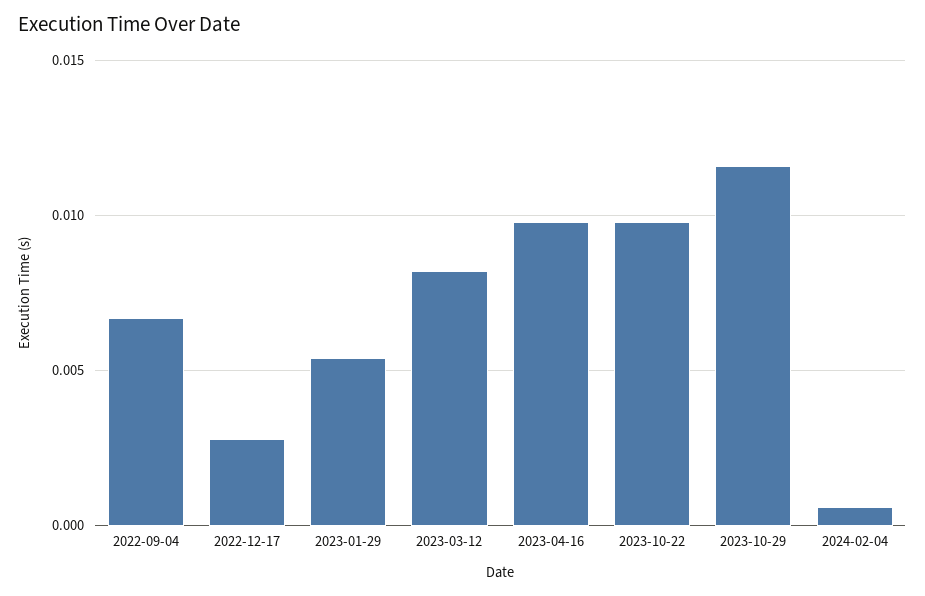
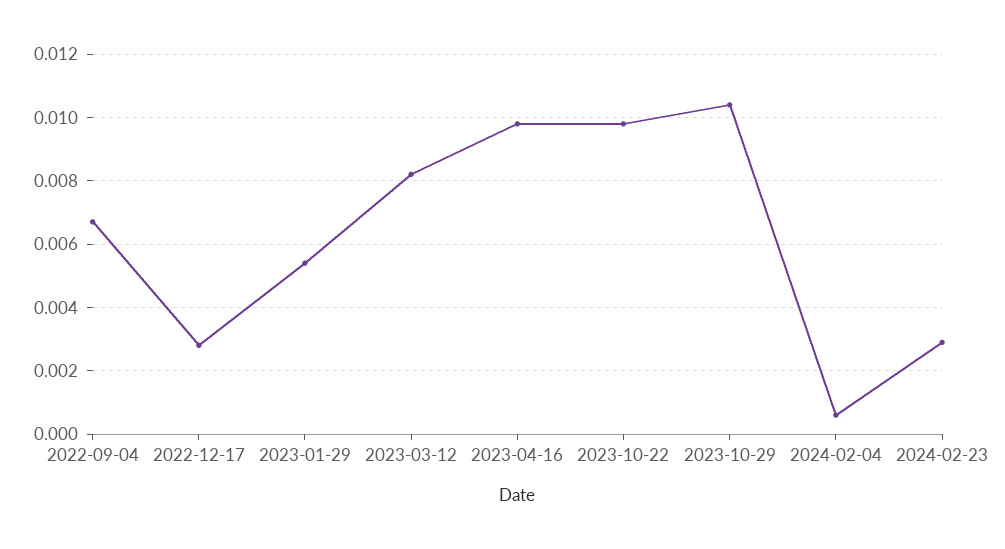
2023-10-29: 0.0115 -> 0.0105
2024-02-23: none -> 0.003

